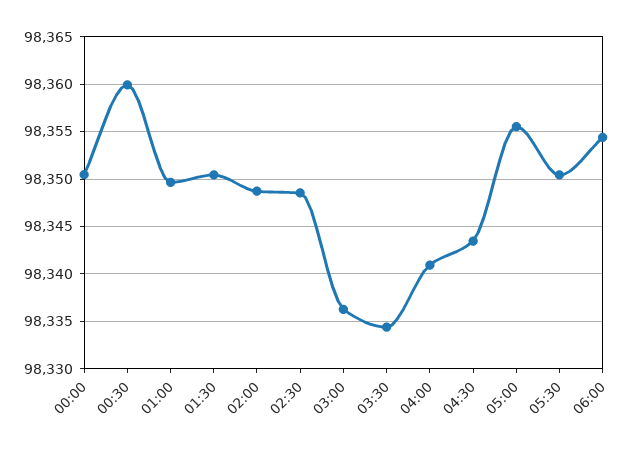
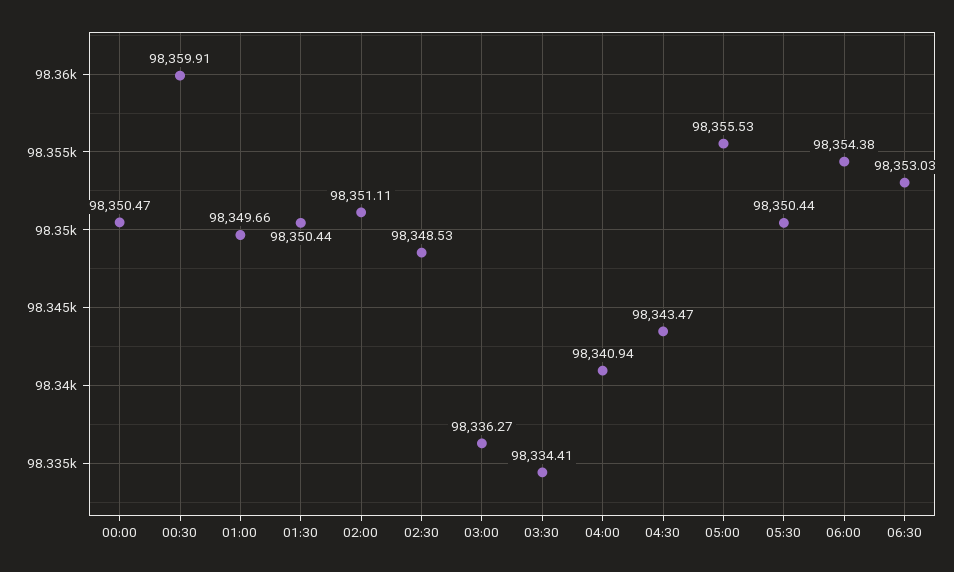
02:00: 98349 -> 98351.11
06:30: none -> 98353.03

